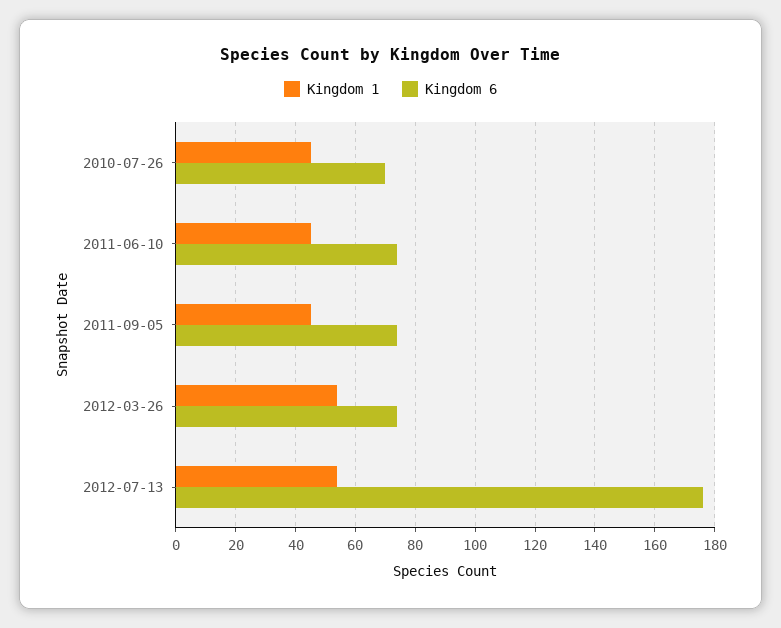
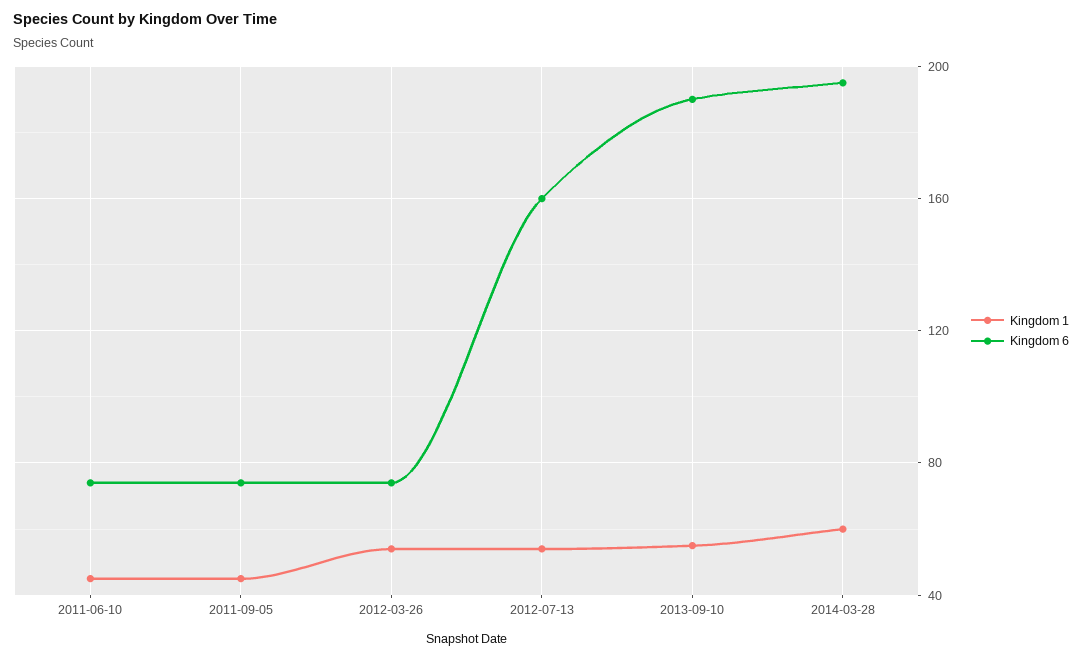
Kingdom 1, 2010-07-26: 45 -> none
Kingdom 6, 2010-07-26: 70 -> none
Kingdom 6, 2012-07-13: 175 -> 160
Kingdom 1, 2013-09-10: none -> 55
Kingdom 6, 2013-09-10: none -> 190
Kingdom 1, 2014-03-28: none -> 60
Kingdom 6, 2014-03-28: none -> 195

